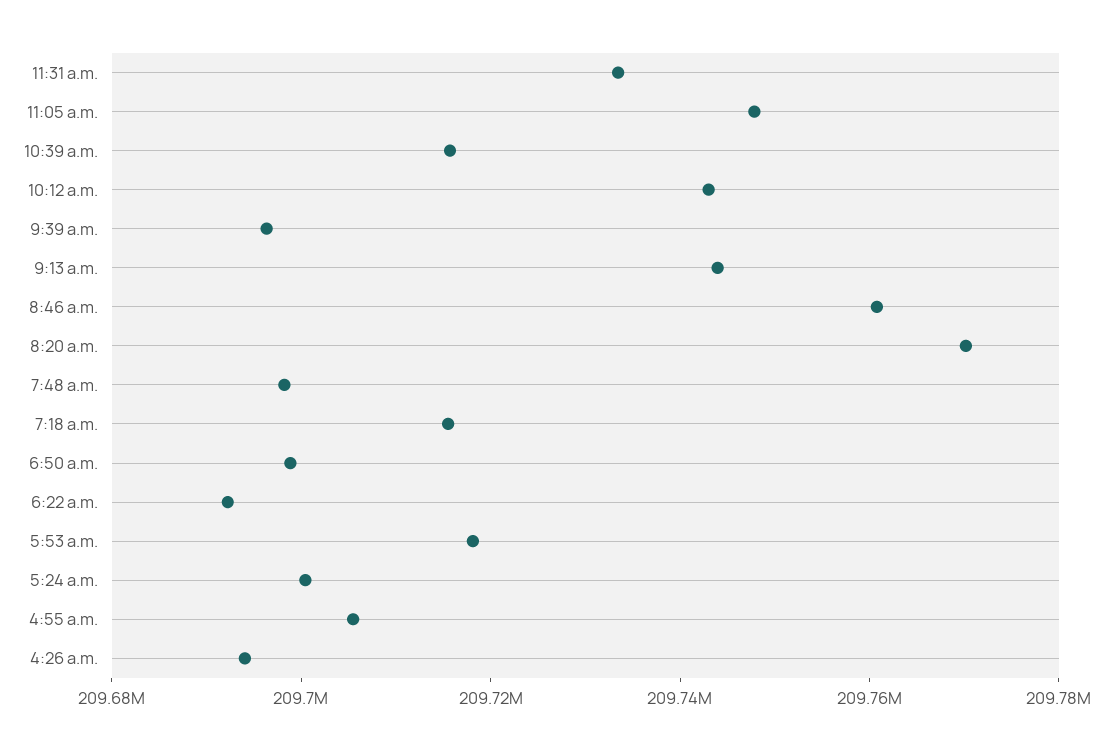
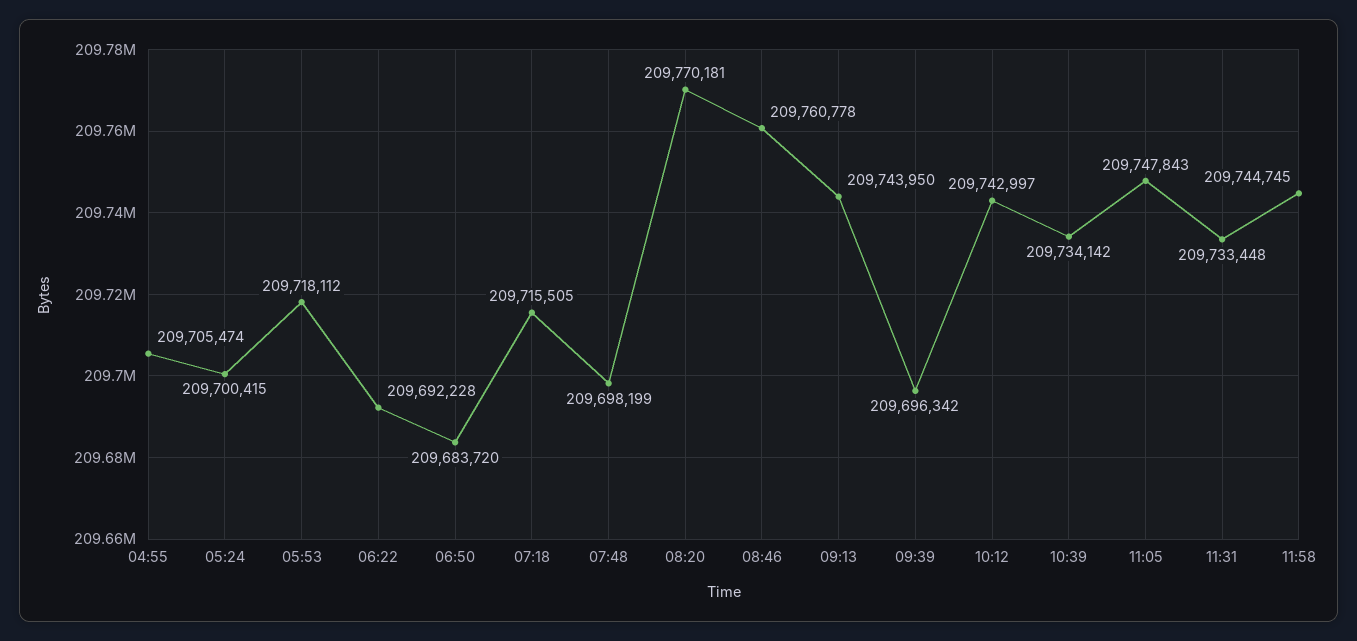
10:39 a.m.: 209715000 -> 209734142
6:50 a.m.: 209700000 -> 209683720
4:26 a.m.: 209695000 -> none
11:58: none -> 209744745

